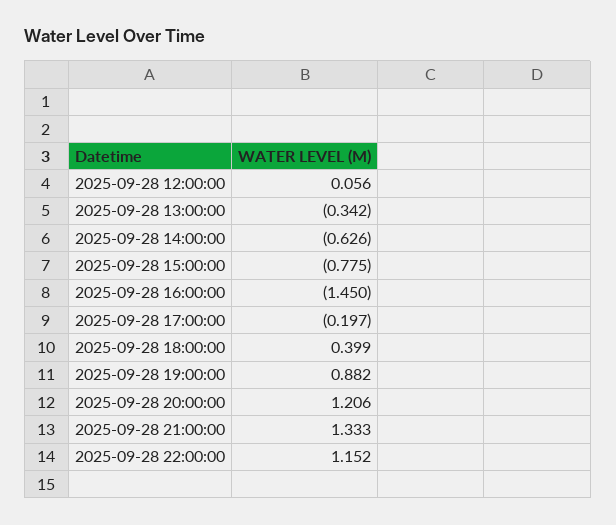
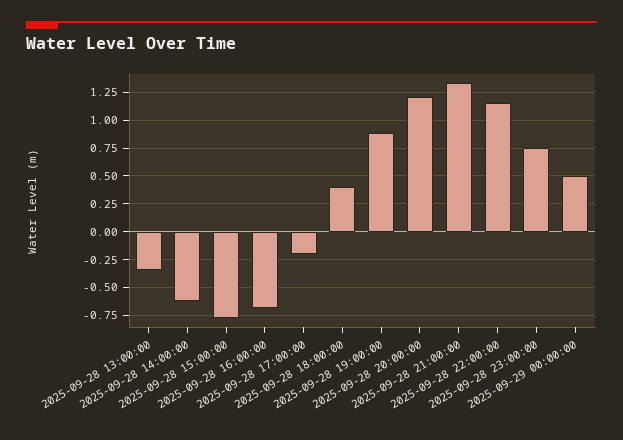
2025-09-28 12:00:00: 0.056 -> none
2025-09-28 16:00:00: -1.45 -> -0.75
2025-09-28 23:00:00: none -> 0.75
2025-09-29 00:00:00: none -> 0.5

